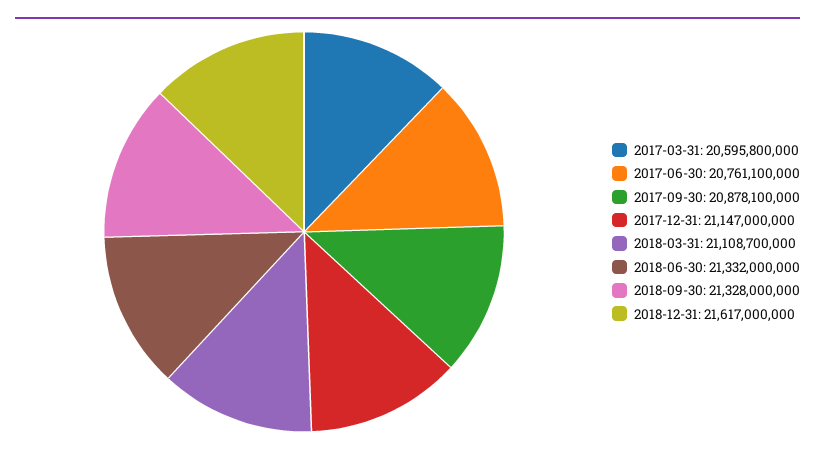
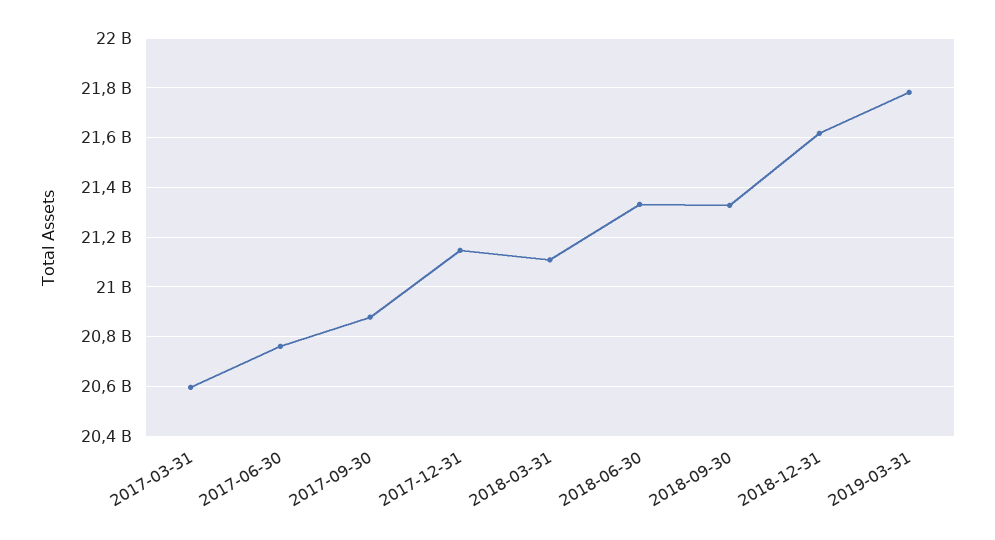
2019-03-31: none -> 21775000000

